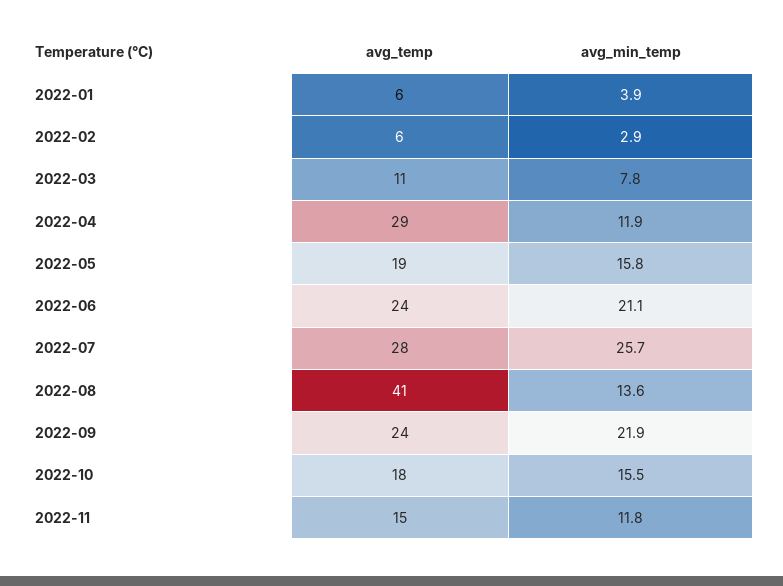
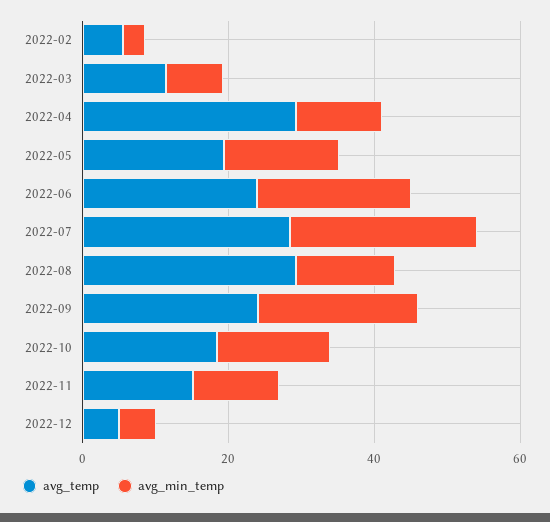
avg_temp, 2022-01: 6 -> none
avg_min_temp, 2022-01: 3.9 -> none
avg_temp, 2022-08: 41 -> 30
avg_temp, 2022-12: none -> 5
avg_min_temp, 2022-12: none -> 5

